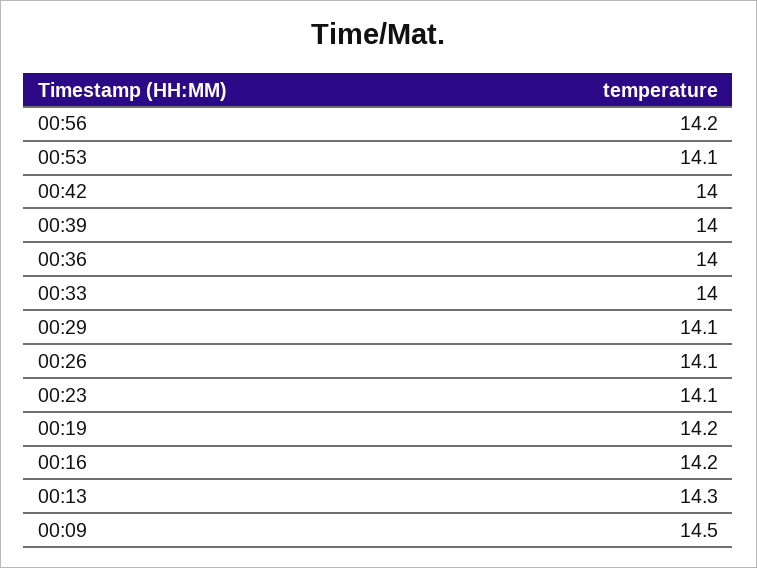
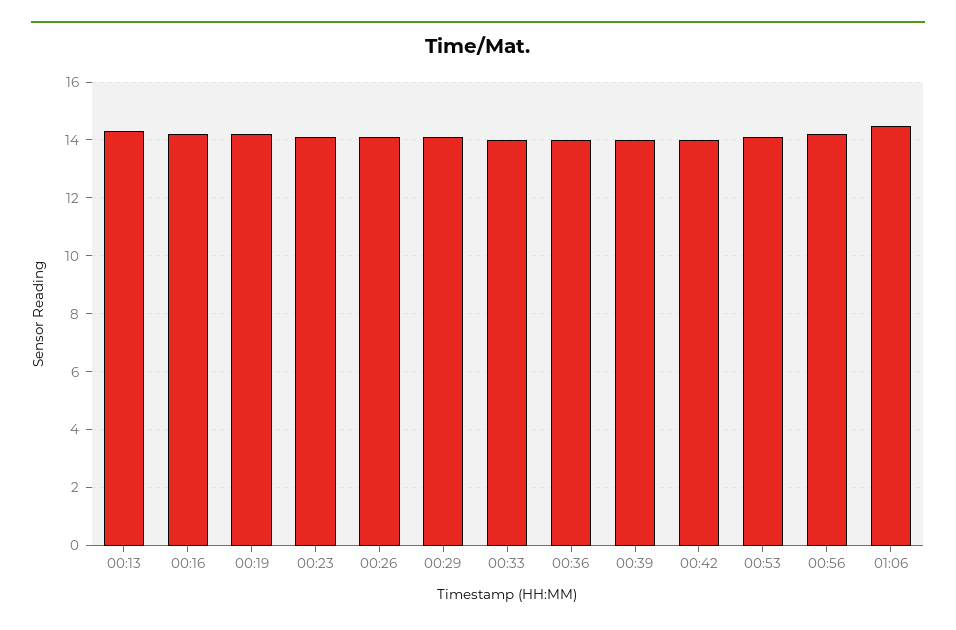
00:09: 14.5 -> none
01:06: none -> 14.5

